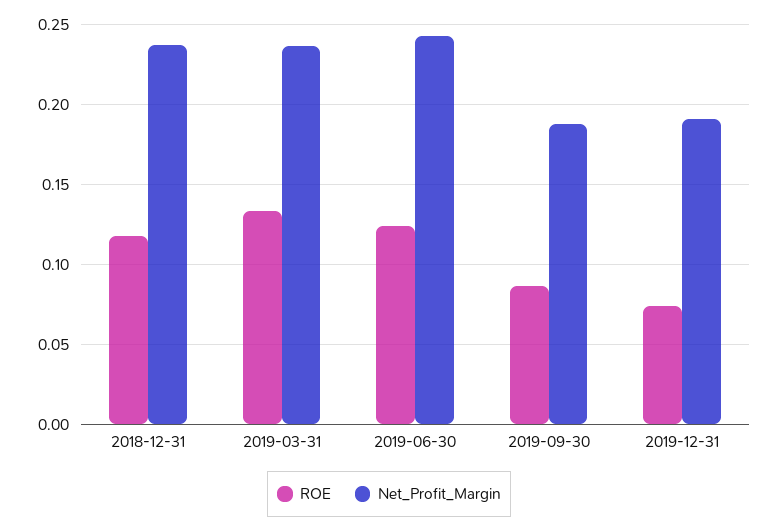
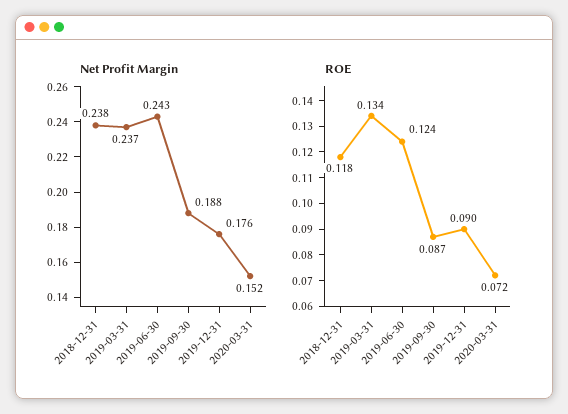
ROE, 2019-12-31: 0.075 -> 0.09
Net_Profit_Margin, 2019-12-31: 0.19 -> 0.176
Net_Profit_Margin, 2020-03-31: none -> 0.152
ROE, 2020-03-31: none -> 0.072

